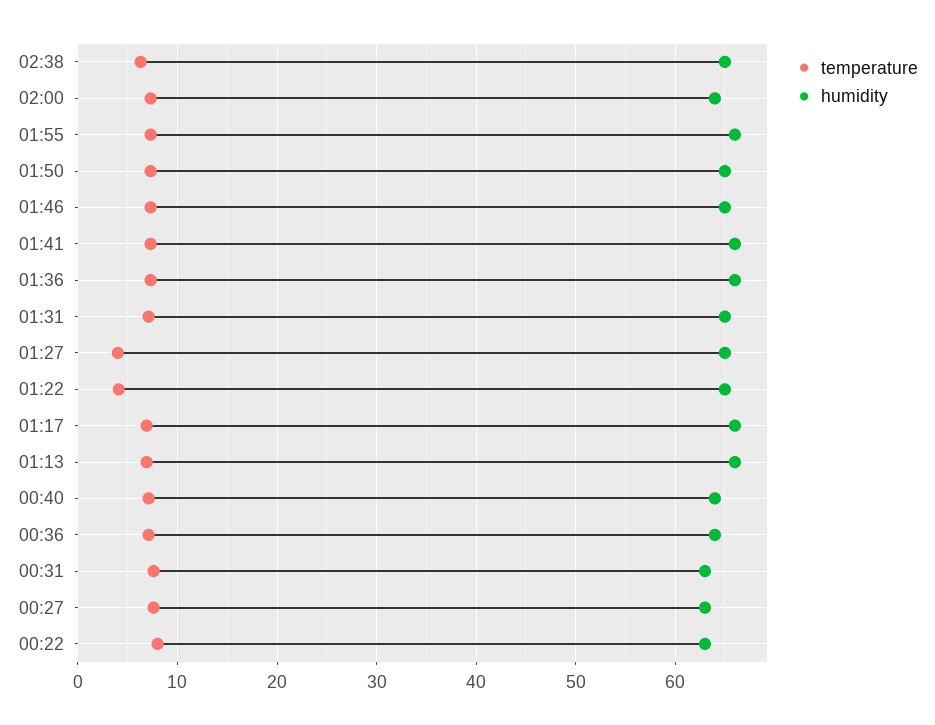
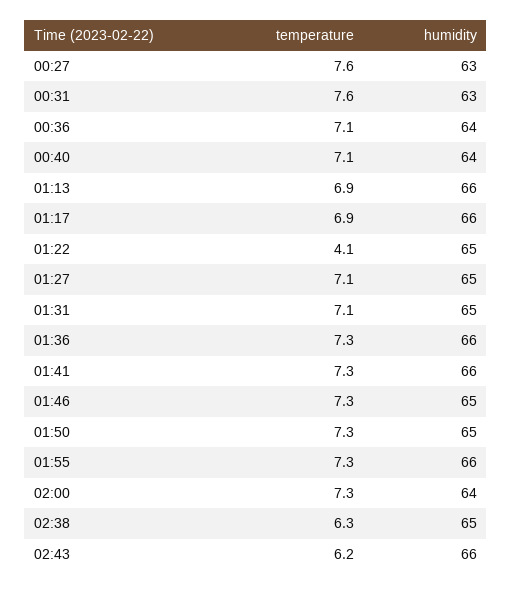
temperature, 01:27: 4 -> 7.1
temperature, 00:22: 8 -> none
humidity, 00:22: 63 -> none
temperature, 02:43: none -> 6.2
humidity, 02:43: none -> 66

